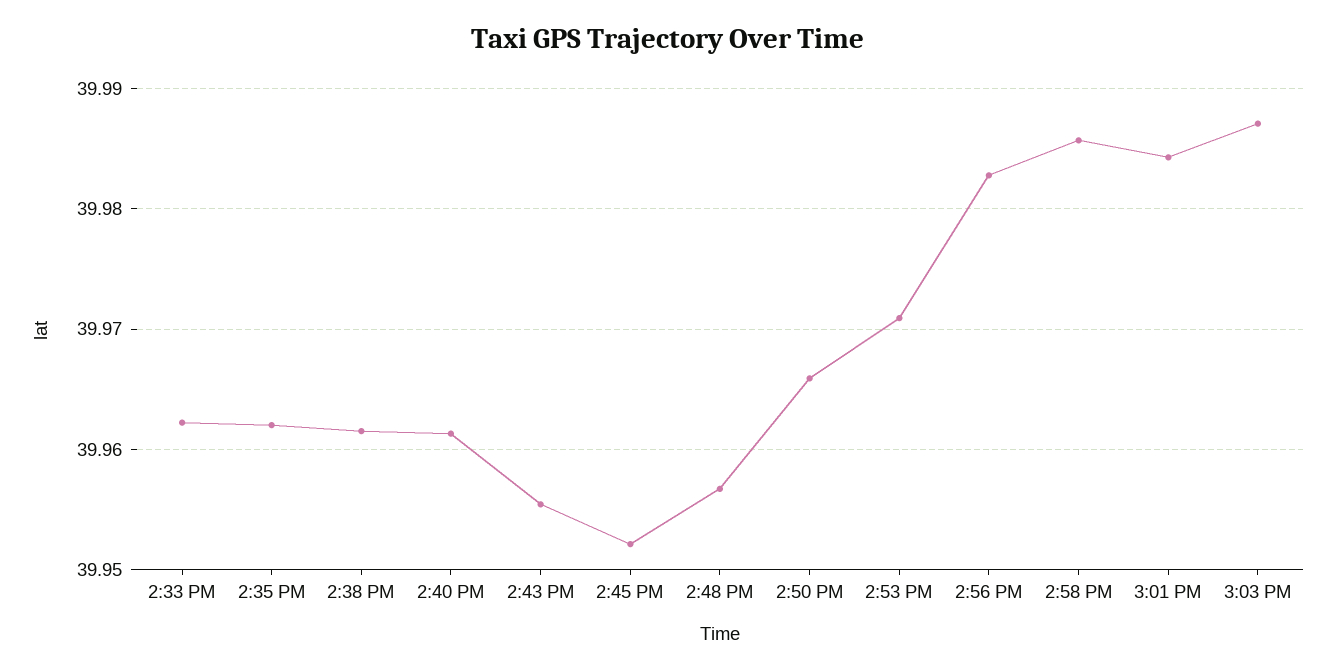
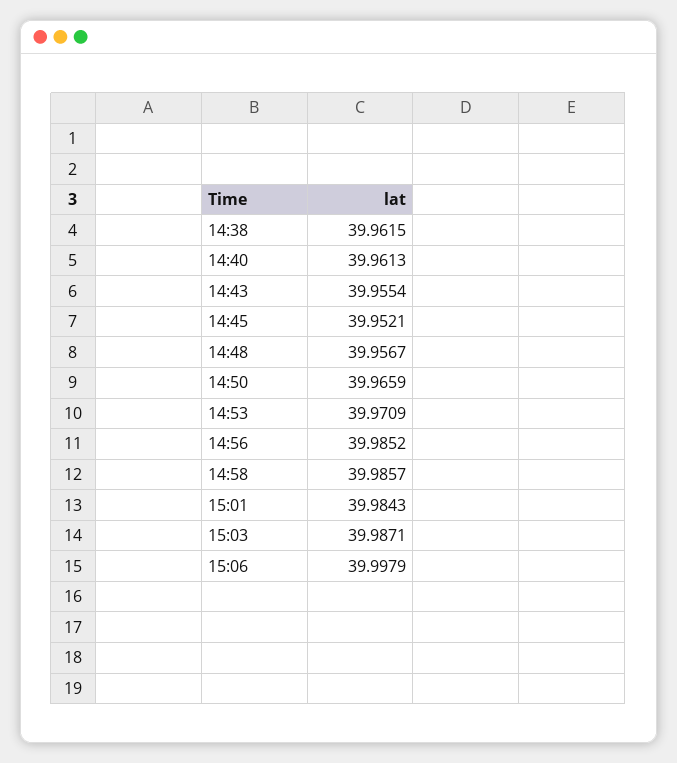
2:33 PM: 39.962 -> none
2:35 PM: 39.962 -> none
2:56 PM: 39.983 -> 39.9852
15:06: none -> 39.9979

